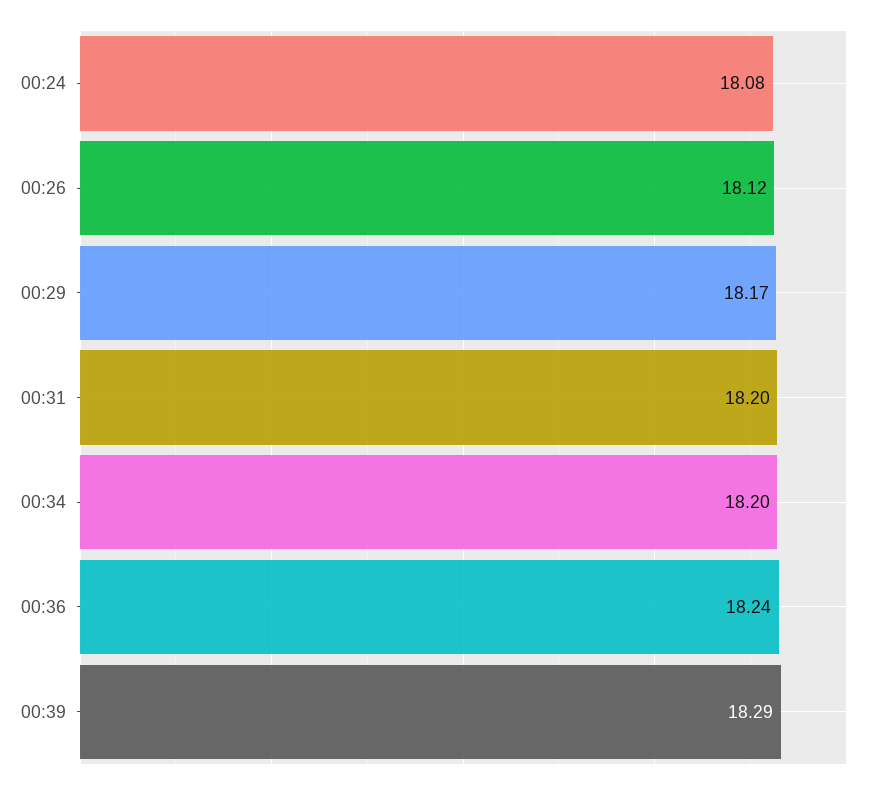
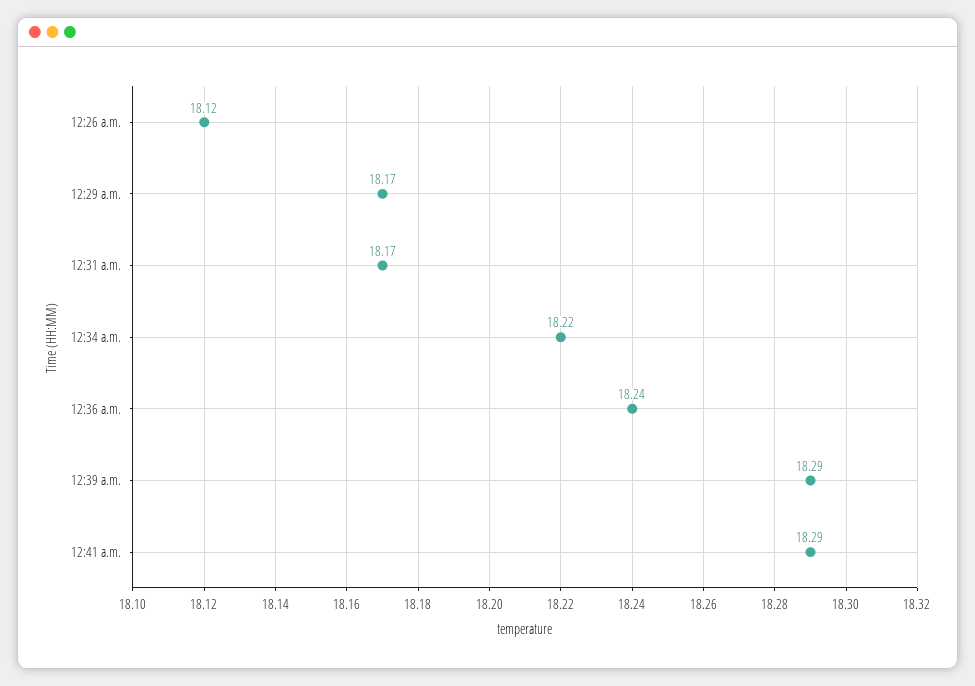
00:24: 18.08 -> none
00:31: 18.2 -> 18.17
00:34: 18.2 -> 18.22
12:41 a.m.: none -> 18.29

